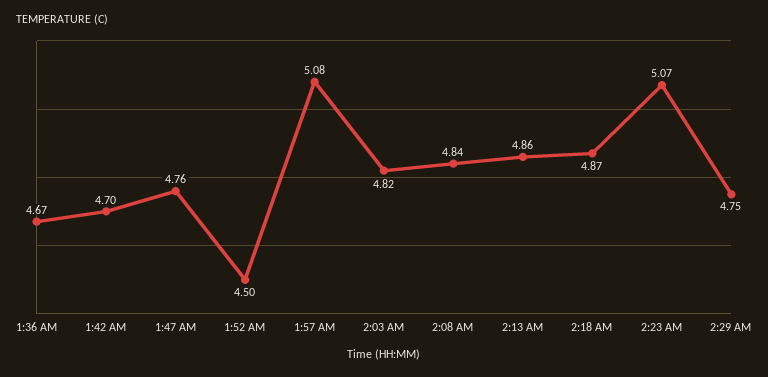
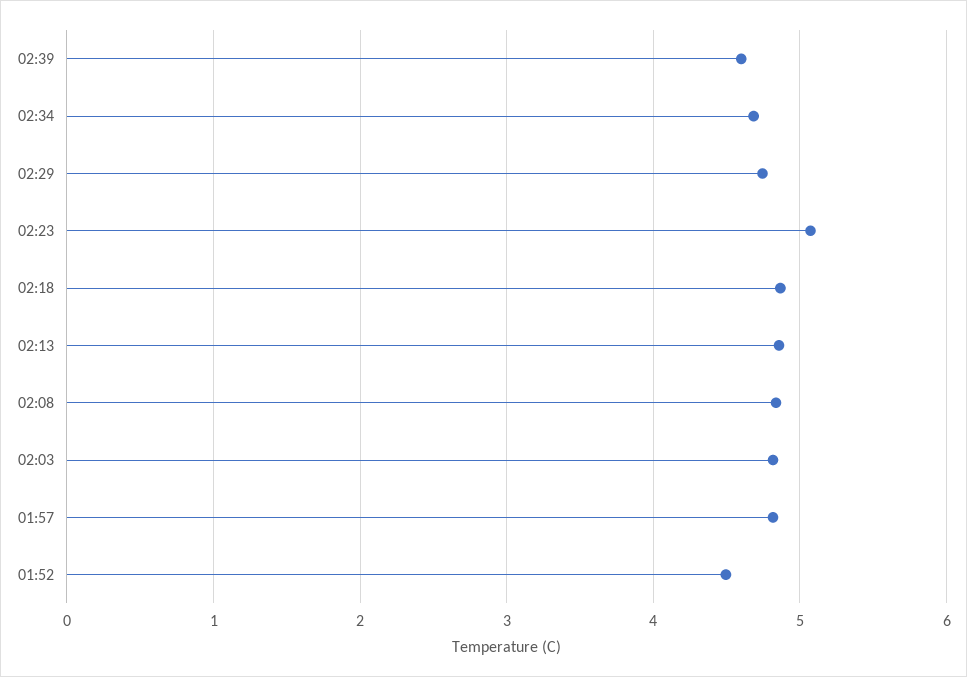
1:36 AM: 4.67 -> none
1:42 AM: 4.7 -> none
1:47 AM: 4.76 -> none
1:57 AM: 5.08 -> 4.8
02:39: none -> 4.6
02:34: none -> 4.7

